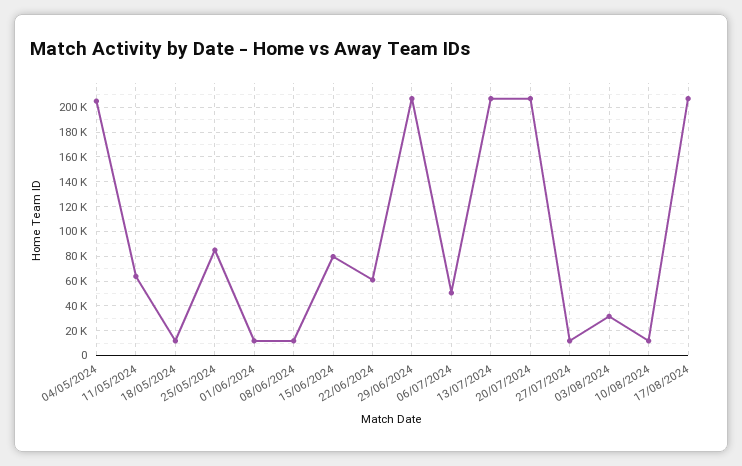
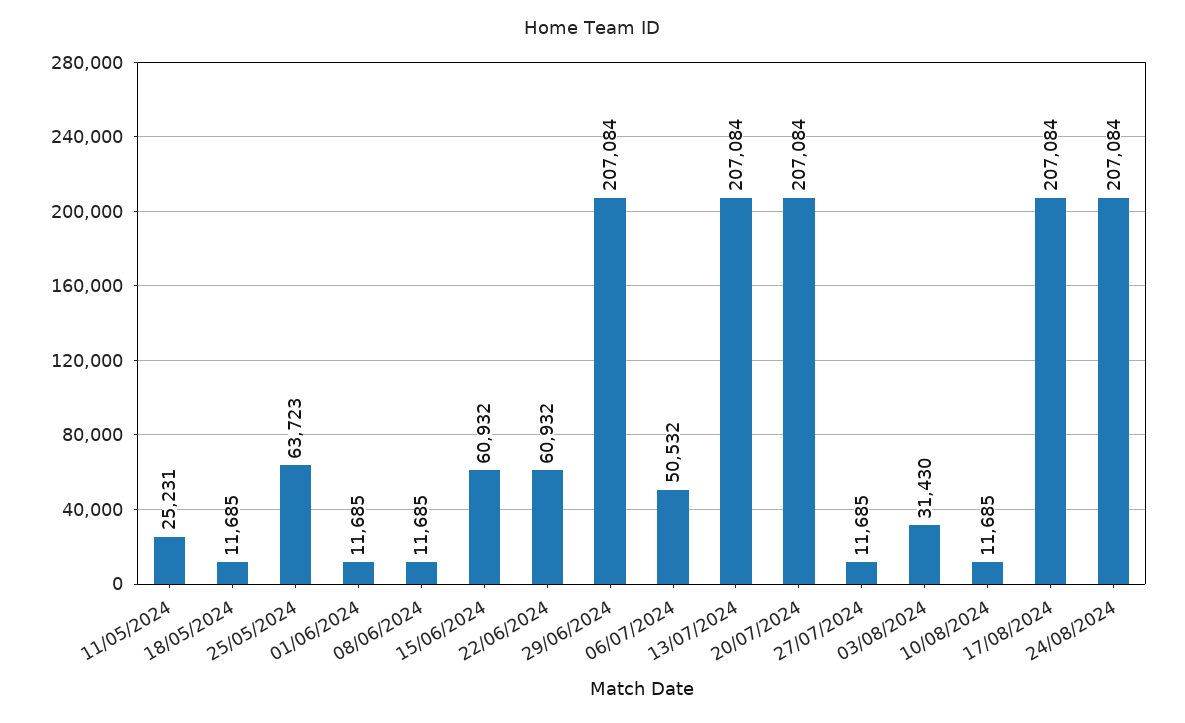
04/05/2024: 205000 -> none
11/05/2024: 65000 -> 25231
25/05/2024: 85000 -> 63723
15/06/2024: 80000 -> 60932
24/08/2024: none -> 207084

